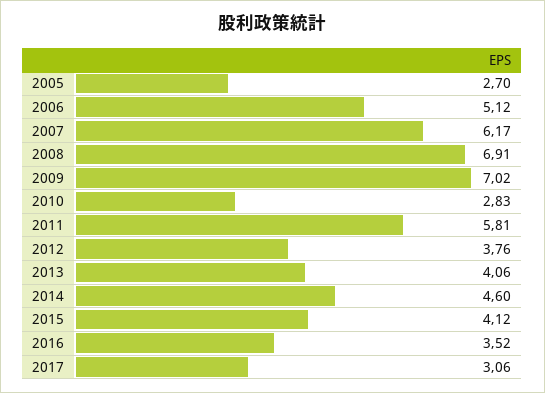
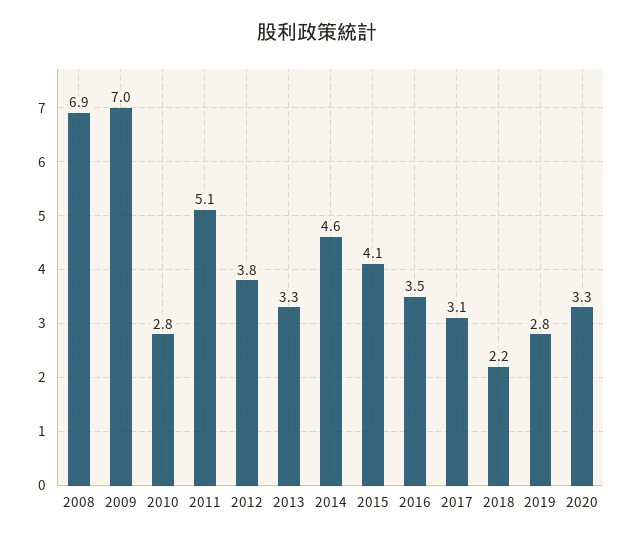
2005: 2.7 -> none
2006: 5.12 -> none
2007: 6.17 -> none
2011: 5.81 -> 5.1
2013: 4.06 -> 3.3
2018: none -> 2.2
2019: none -> 2.8
2020: none -> 3.3

